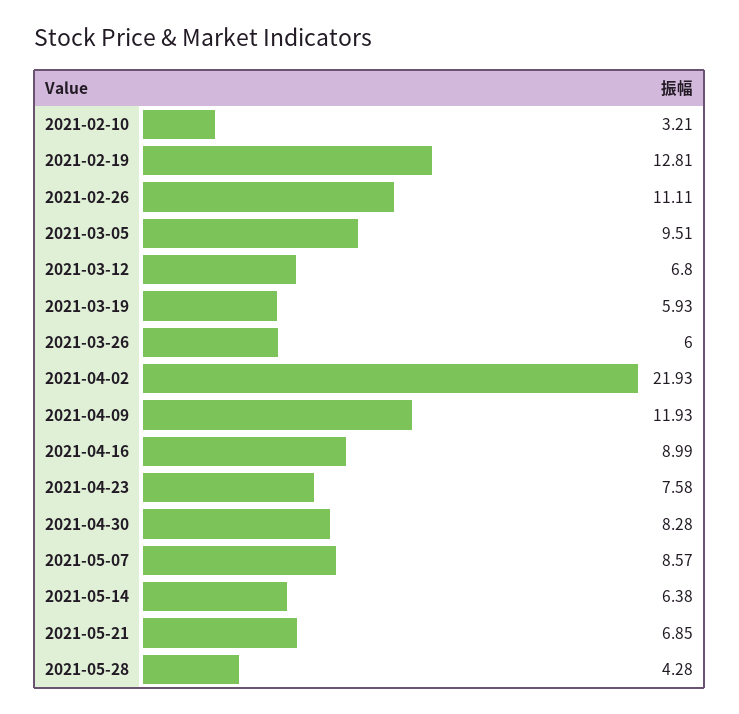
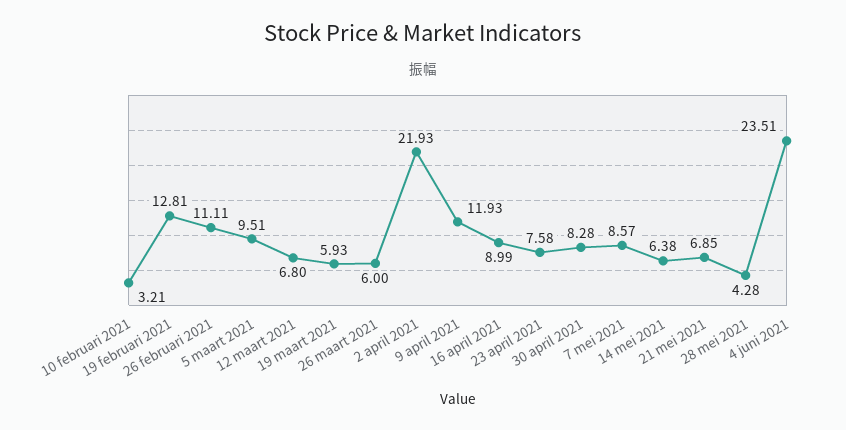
4 juni 2021: none -> 23.51

